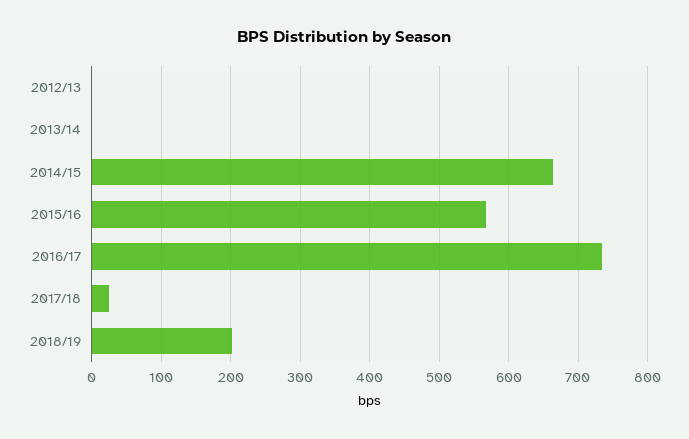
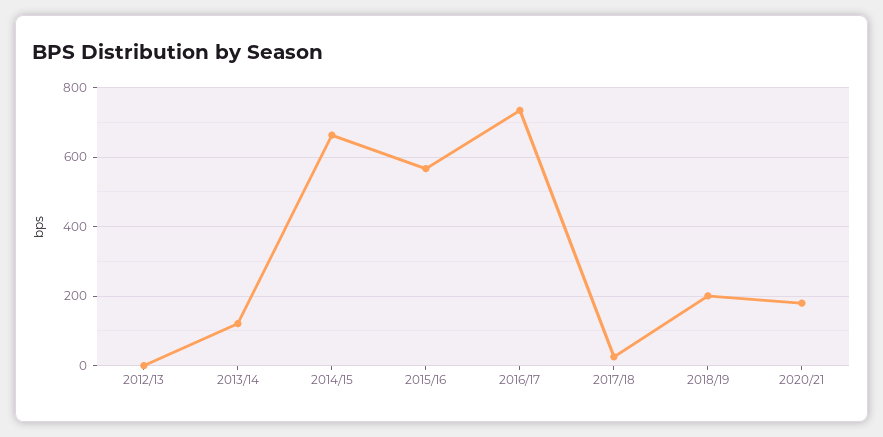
2013/14: 0 -> 120
2020/21: none -> 180

